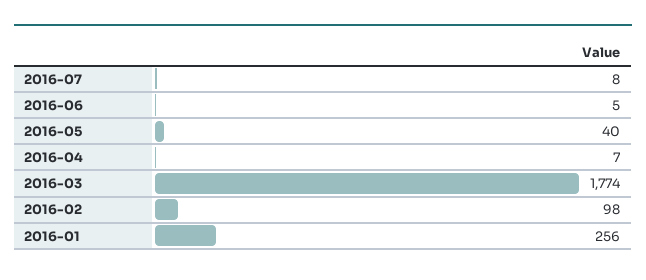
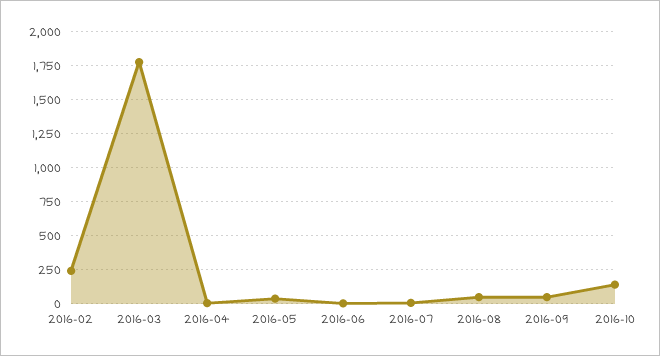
2016-02: 98 -> 250
2016-01: 256 -> none
2016-08: none -> 50
2016-09: none -> 50
2016-10: none -> 150

